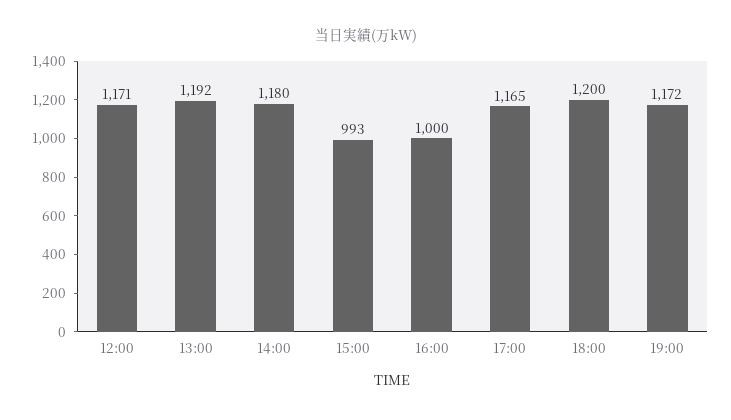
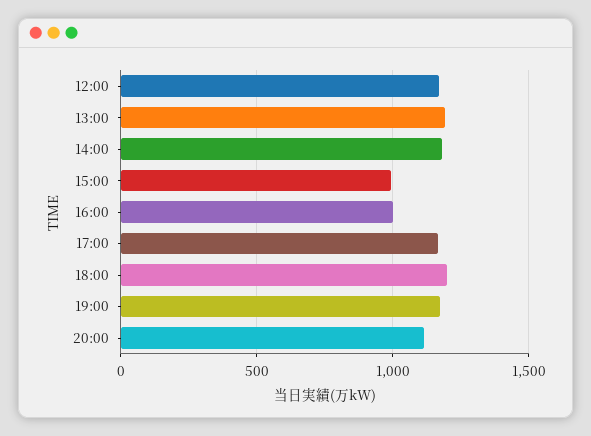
20:00: none -> 1100

